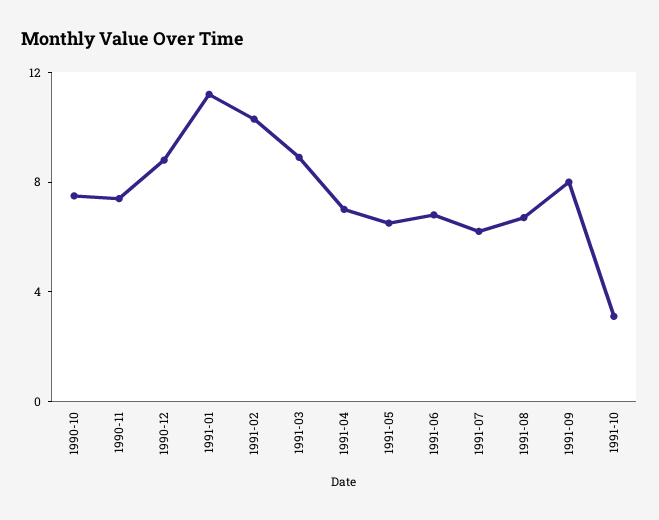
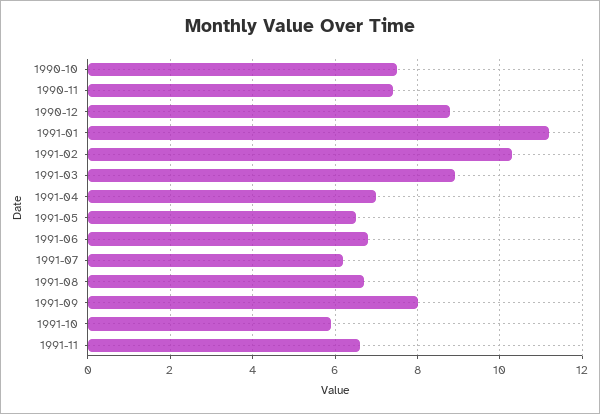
1991-10: 3 -> 6
1991-11: none -> 6.5

